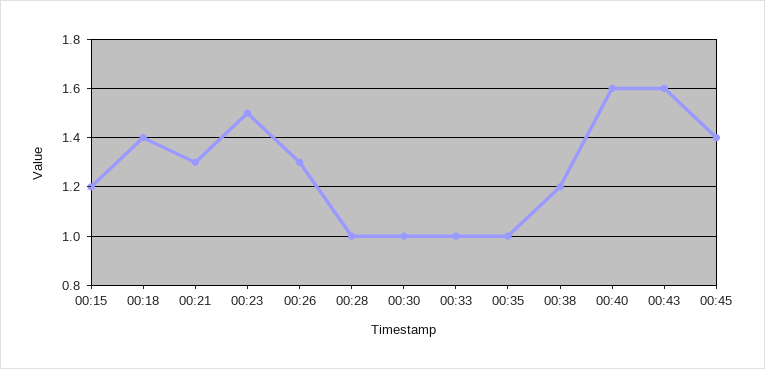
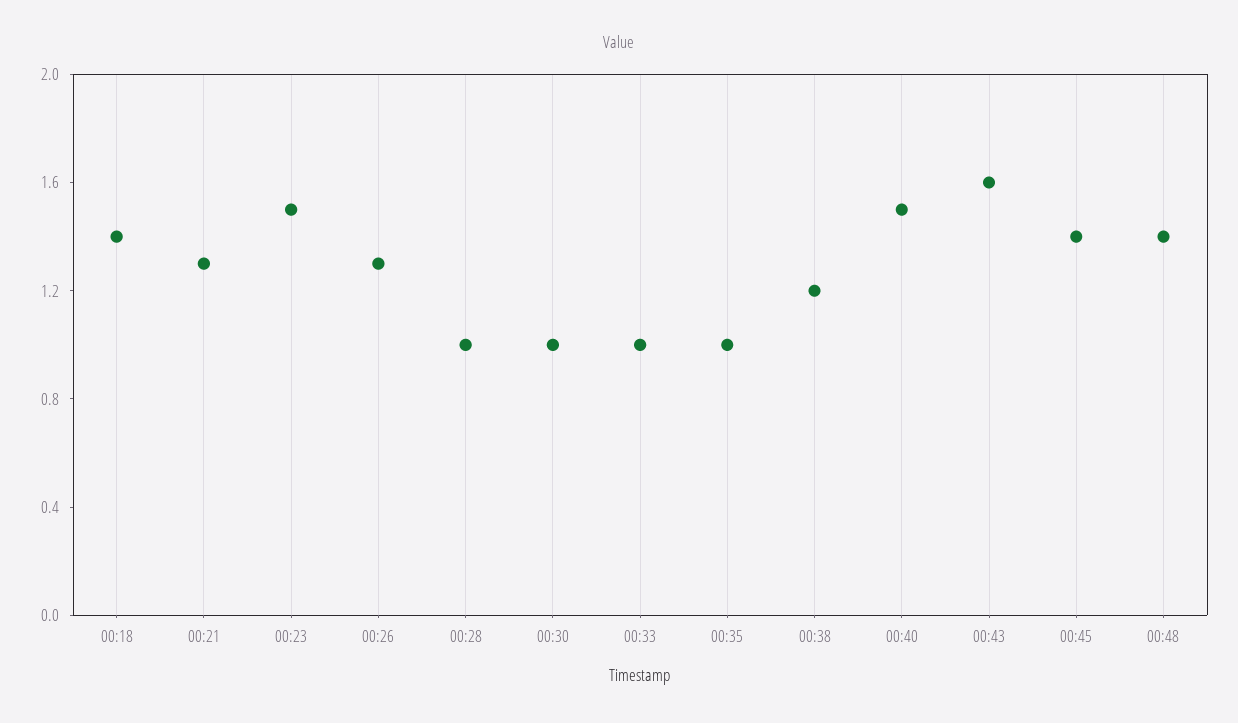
00:15: 1.2 -> none
00:40: 1.6 -> 1.5
00:48: none -> 1.4

